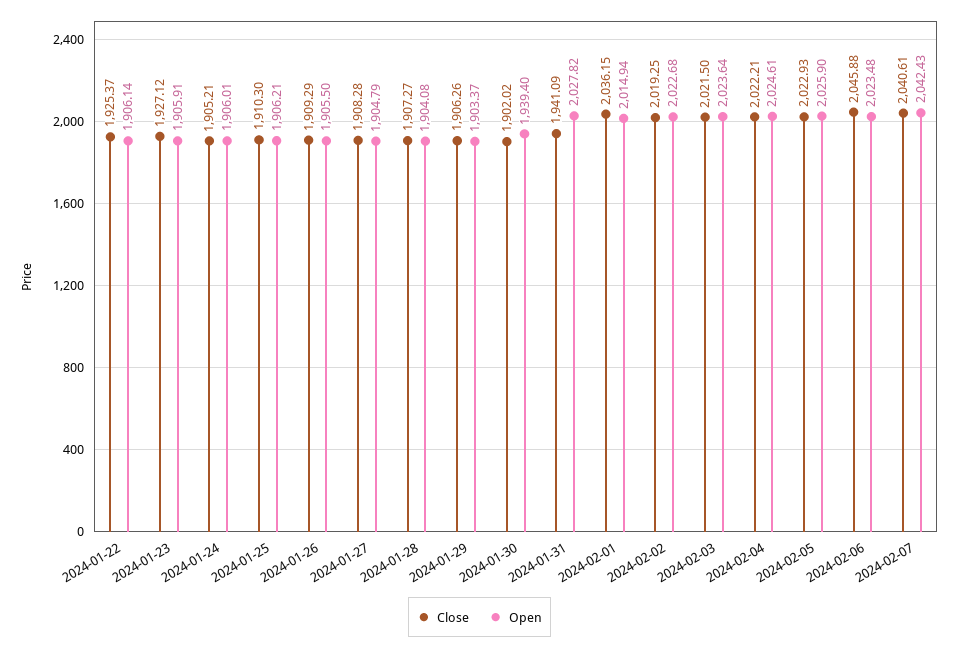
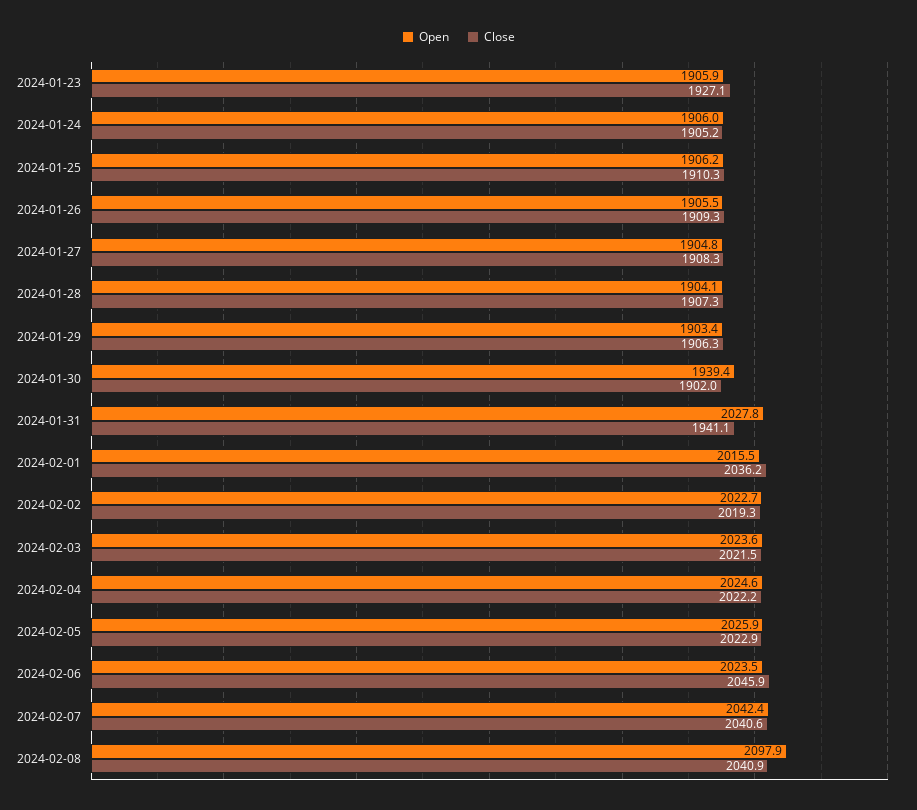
Close, 2024-01-22: 1925.37 -> none
Open, 2024-01-22: 1906.14 -> none
Open, 2024-02-01: 2014.94 -> 2015.5
Open, 2024-02-08: none -> 2097.9
Close, 2024-02-08: none -> 2040.9

